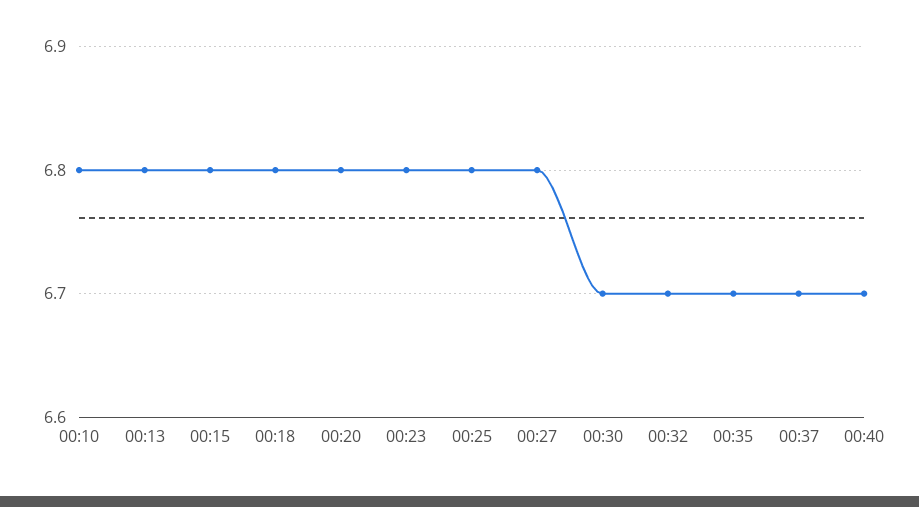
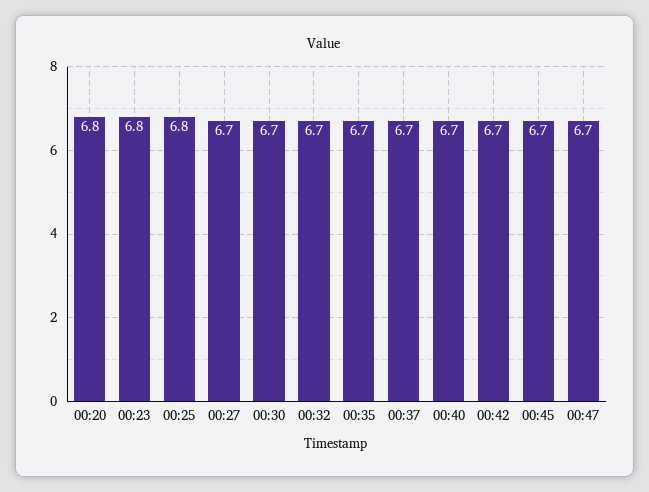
00:10: 6.8 -> none
00:13: 6.8 -> none
00:15: 6.8 -> none
00:18: 6.8 -> none
00:27: 6.8 -> 6.7
00:42: none -> 6.7
00:45: none -> 6.7
00:47: none -> 6.7

